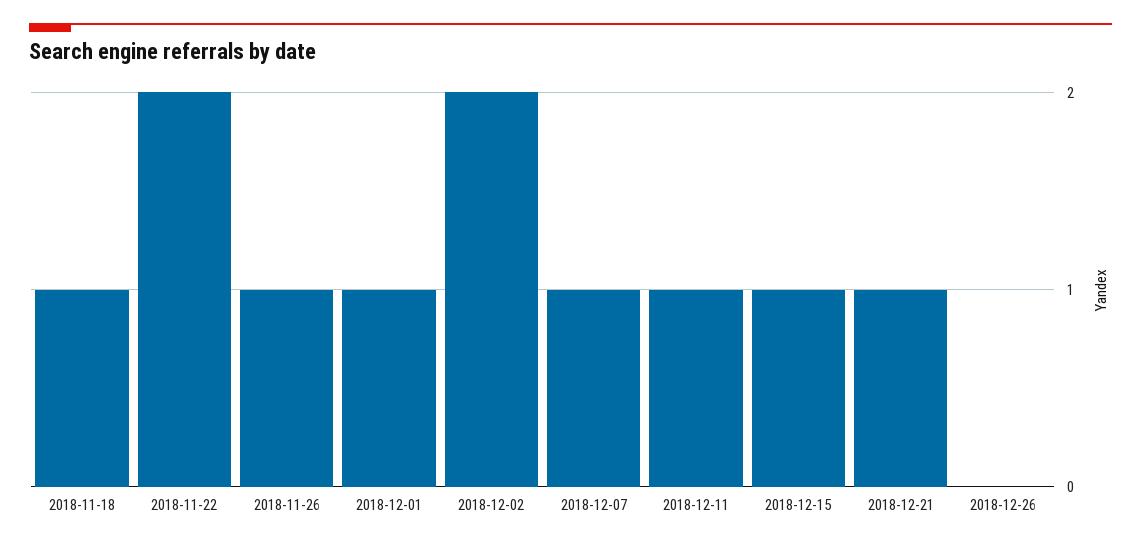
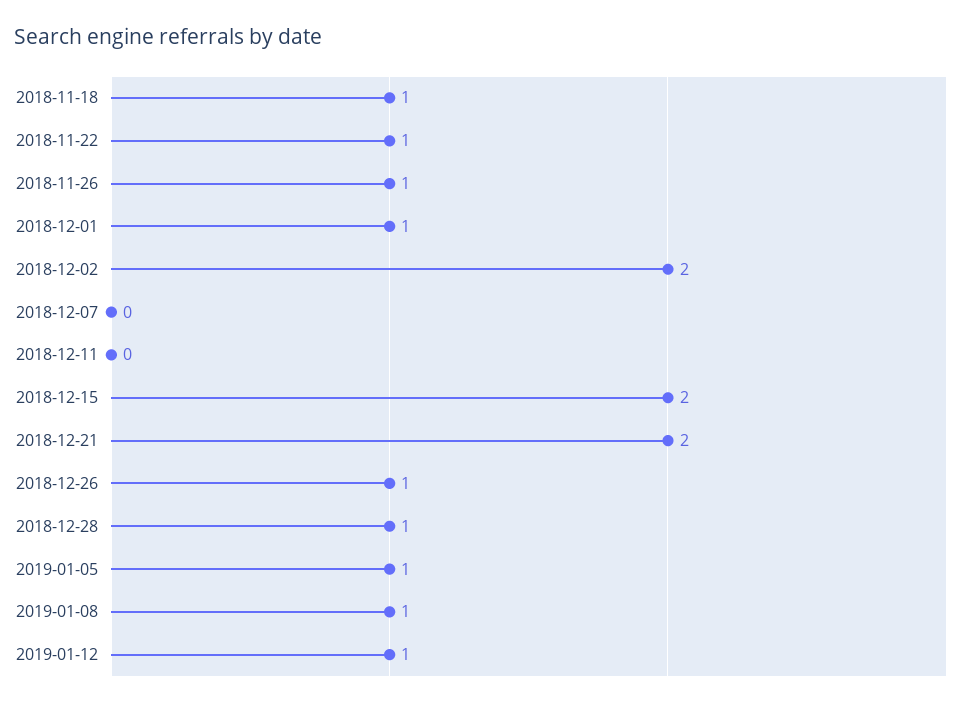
2018-11-22: 2 -> 1
2018-12-07: 1 -> 0
2018-12-11: 1 -> 0
2018-12-15: 1 -> 2
2018-12-21: 1 -> 2
2018-12-26: 0 -> 1
2018-12-28: none -> 1
2019-01-05: none -> 1
2019-01-08: none -> 1
2019-01-12: none -> 1

